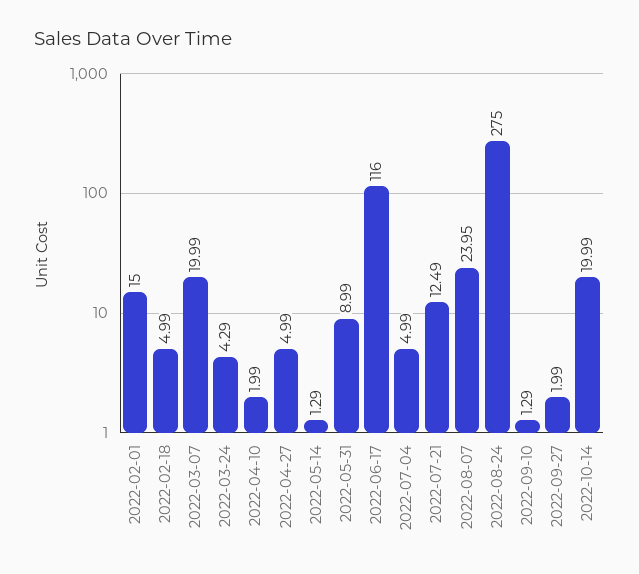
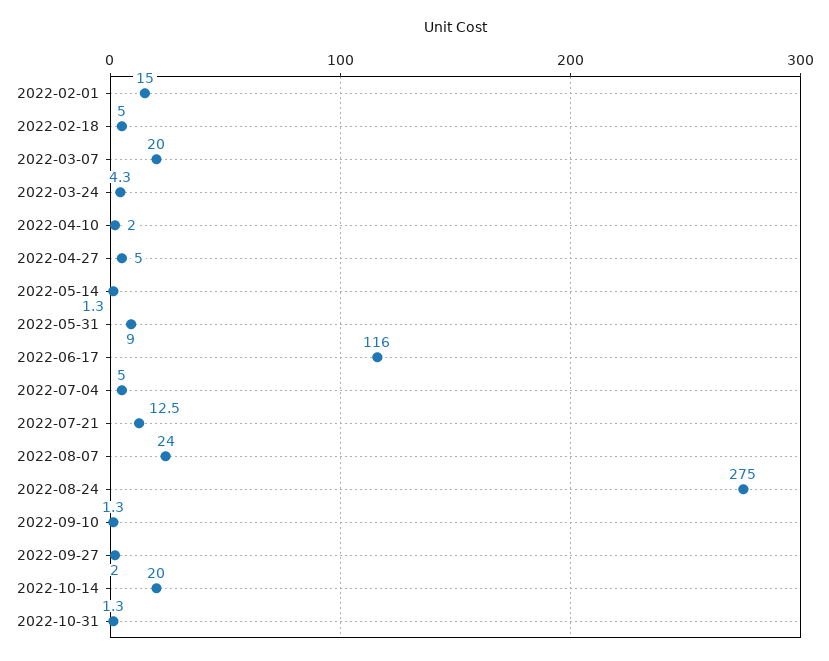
2022-10-31: none -> 1.3

